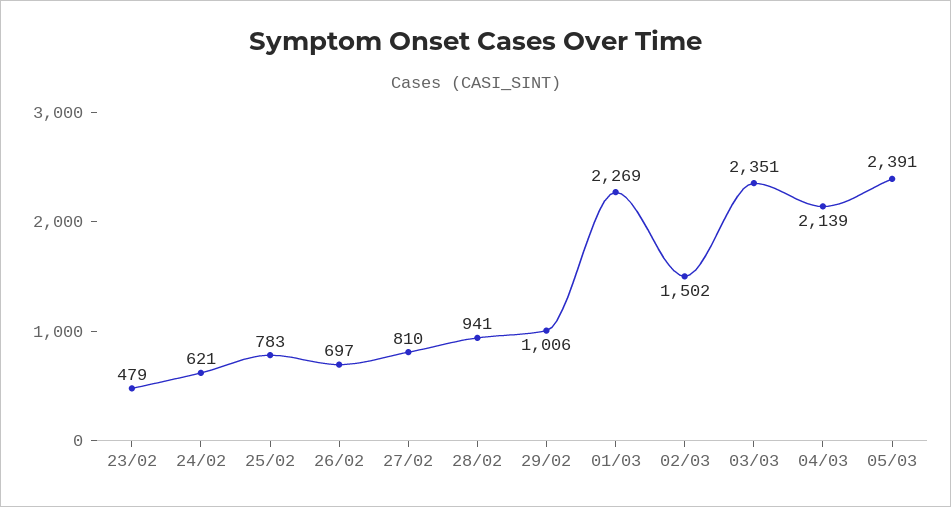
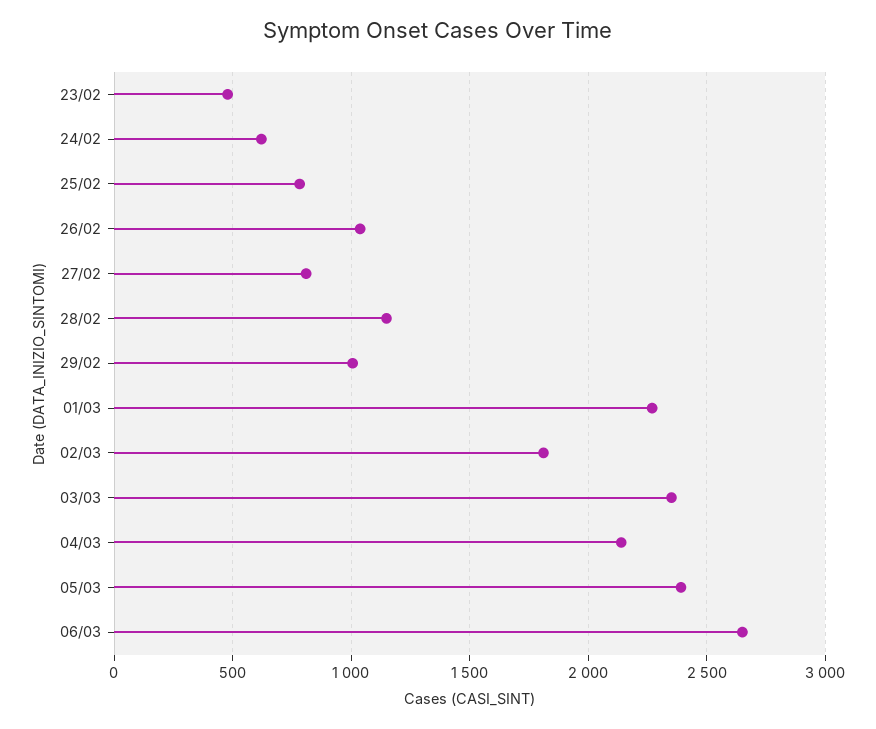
26/02: 697 -> 1050
28/02: 941 -> 1150
02/03: 1502 -> 1800
06/03: none -> 2650

